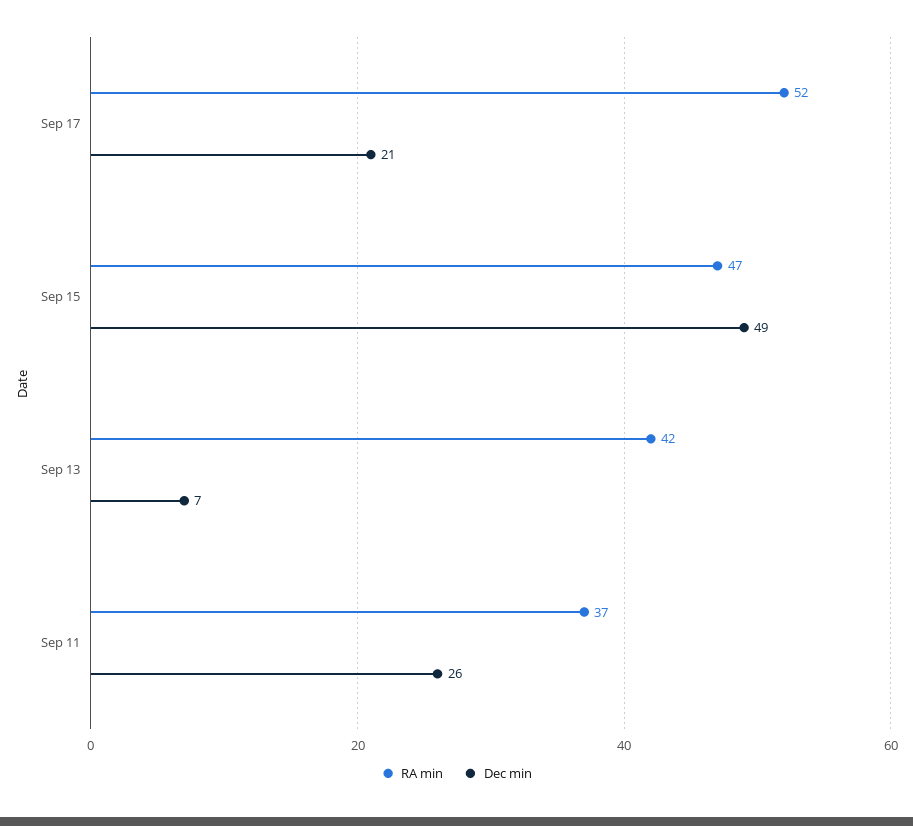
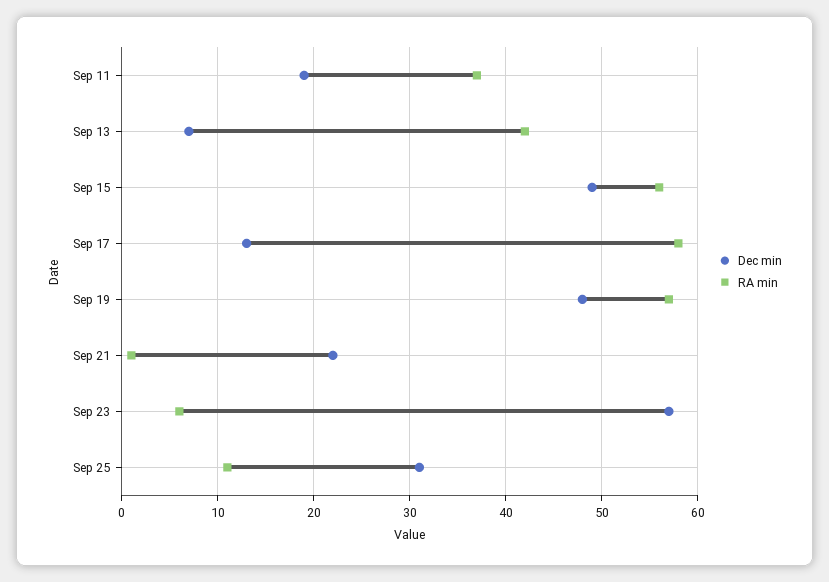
RA min, Sep 17: 52 -> 58
Dec min, Sep 17: 21 -> 13
RA min, Sep 15: 47 -> 56
Dec min, Sep 11: 26 -> 19
Dec min, Sep 19: none -> 48
RA min, Sep 19: none -> 57
Dec min, Sep 21: none -> 22
RA min, Sep 21: none -> 1
Dec min, Sep 23: none -> 57
RA min, Sep 23: none -> 6
Dec min, Sep 25: none -> 31
RA min, Sep 25: none -> 11

